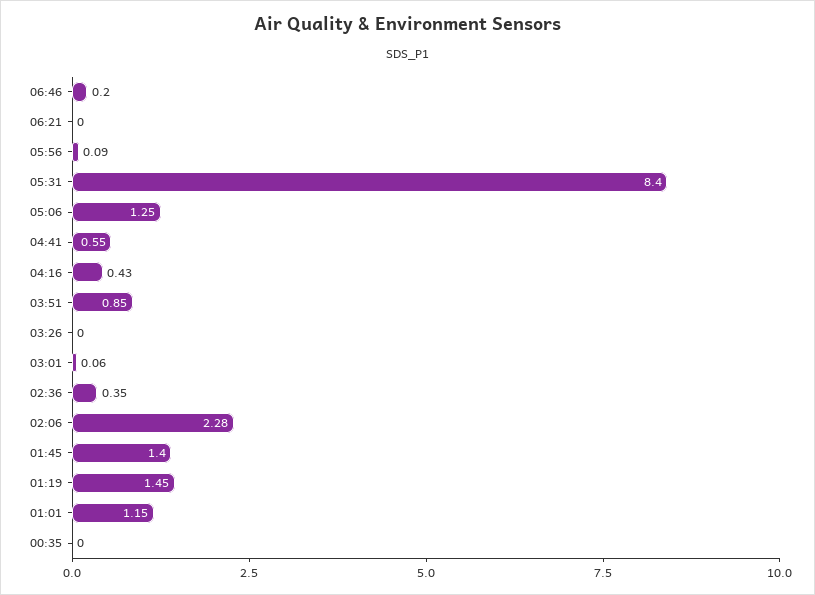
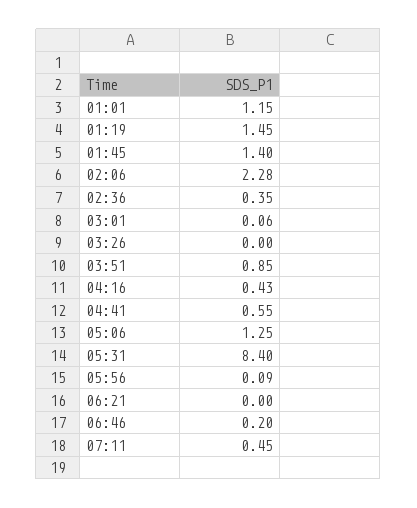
00:35: 0 -> none
07:11: none -> 0.45

